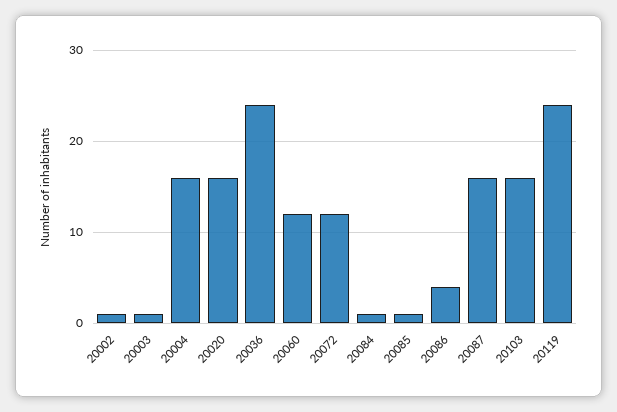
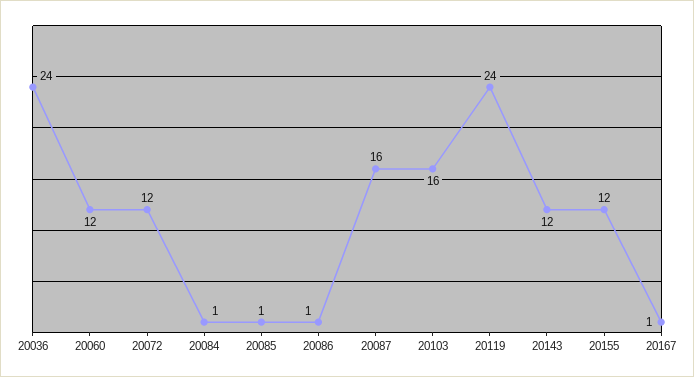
20002: 1 -> none
20003: 1 -> none
20004: 16 -> none
20020: 16 -> none
20086: 4 -> 1
20143: none -> 12
20155: none -> 12
20167: none -> 1

